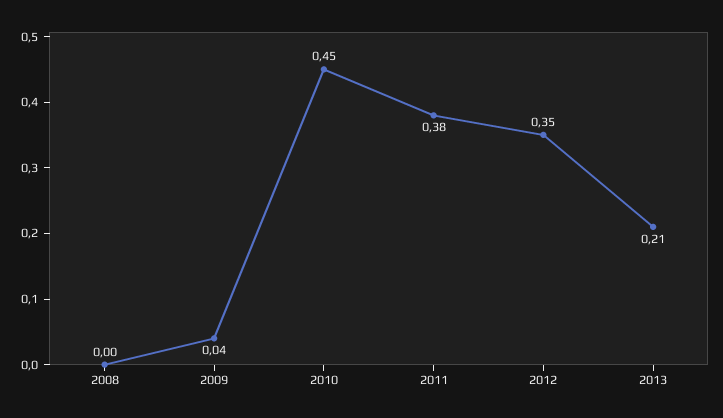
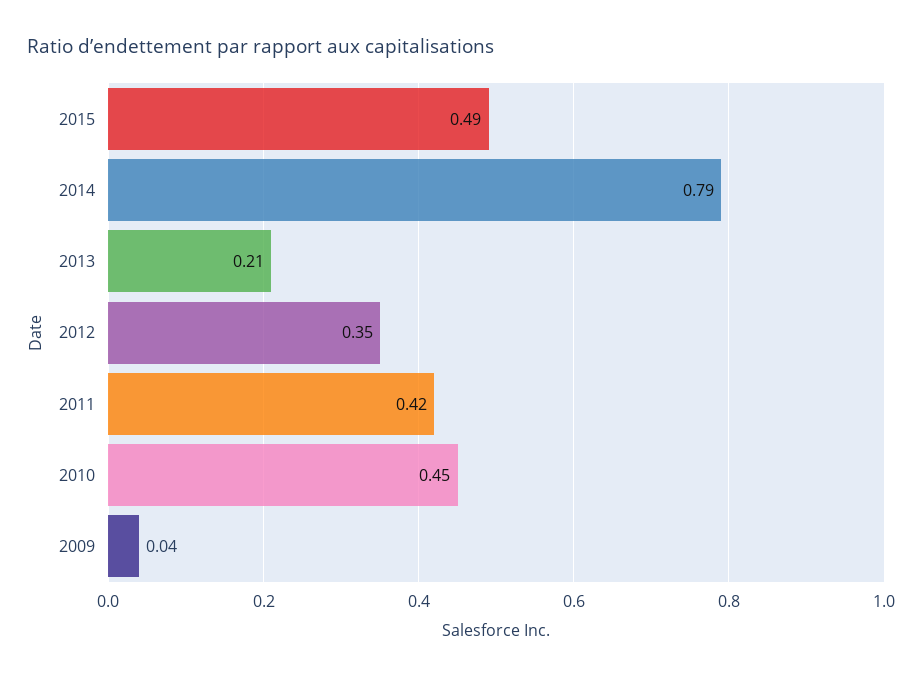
2008: 0 -> none
2011: 0.38 -> 0.42
2015: none -> 0.49
2014: none -> 0.79

